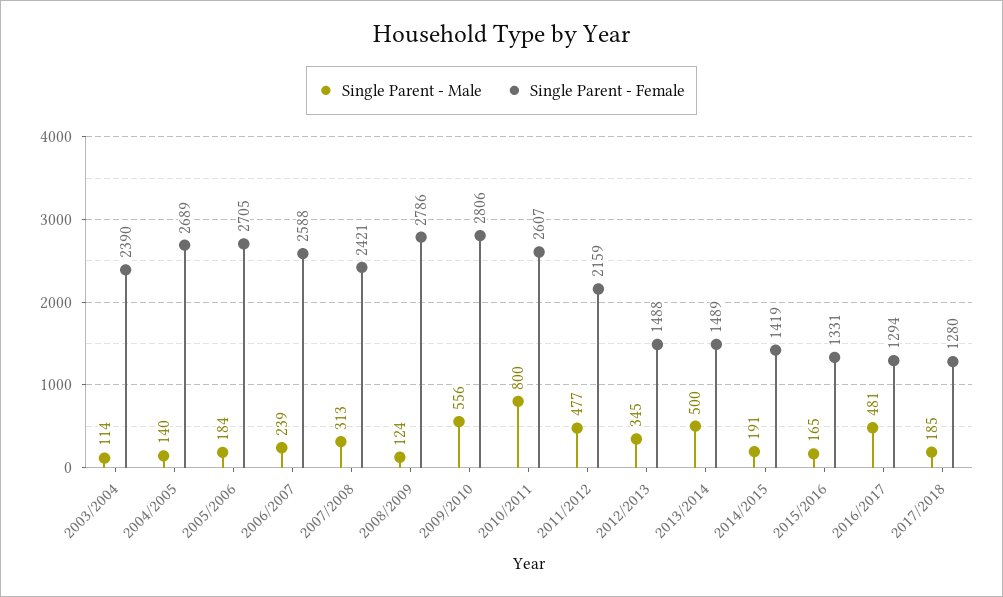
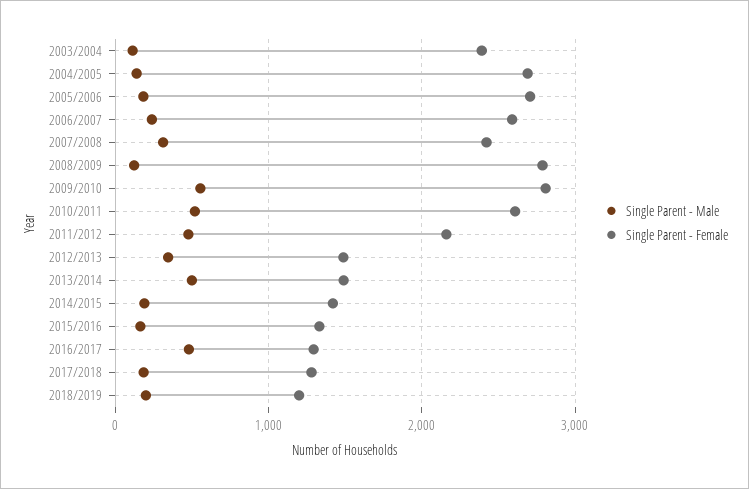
Single Parent - Male, 2010/2011: 800 -> 500
Single Parent - Male, 2018/2019: none -> 200
Single Parent - Female, 2018/2019: none -> 1200

